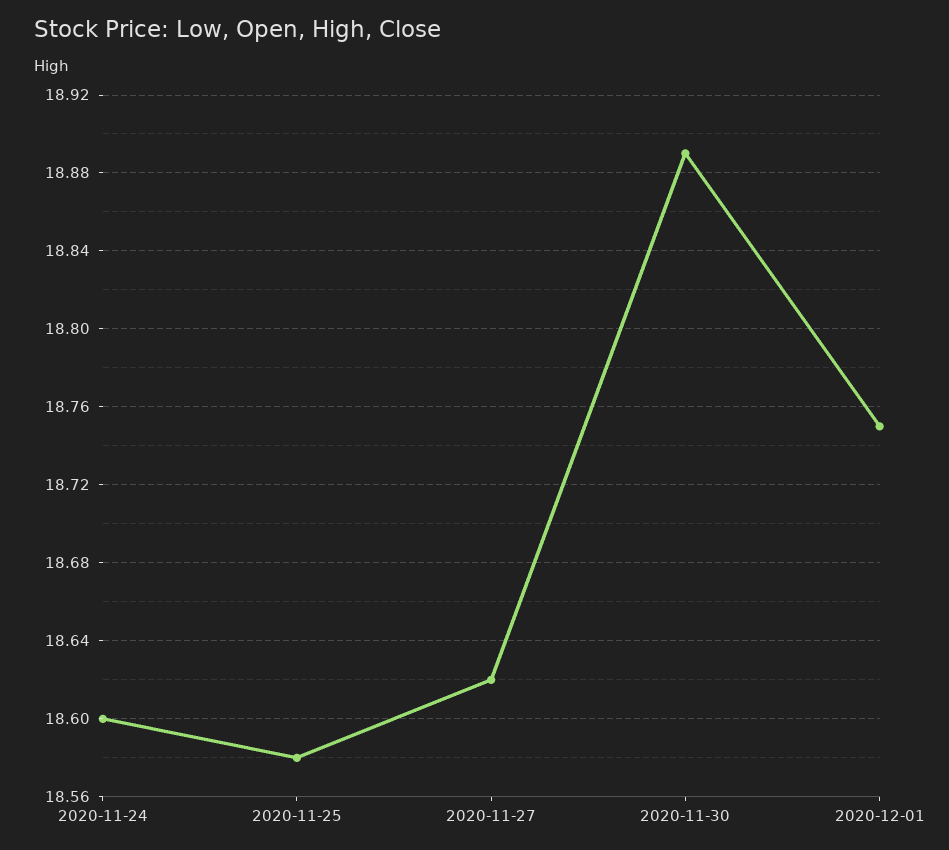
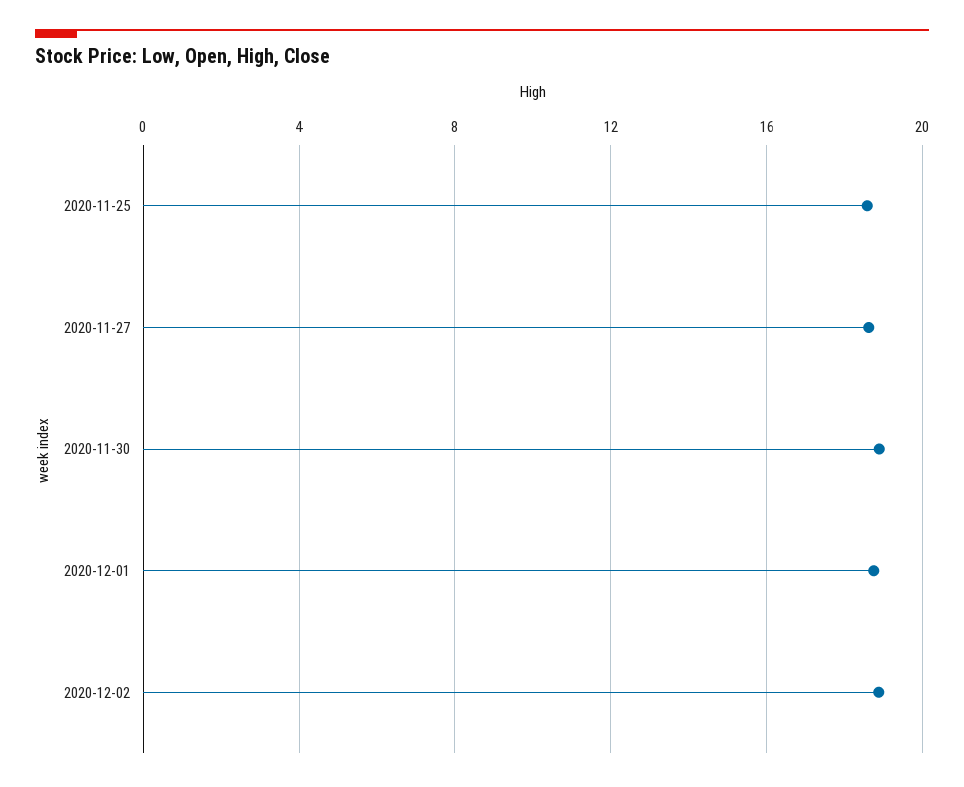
2020-11-24: 18.6 -> none
2020-12-02: none -> 19

